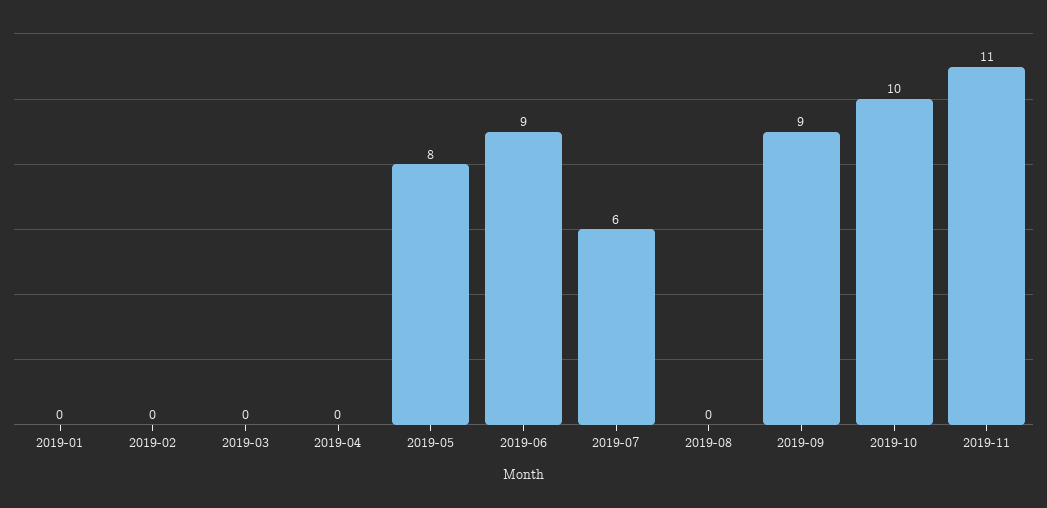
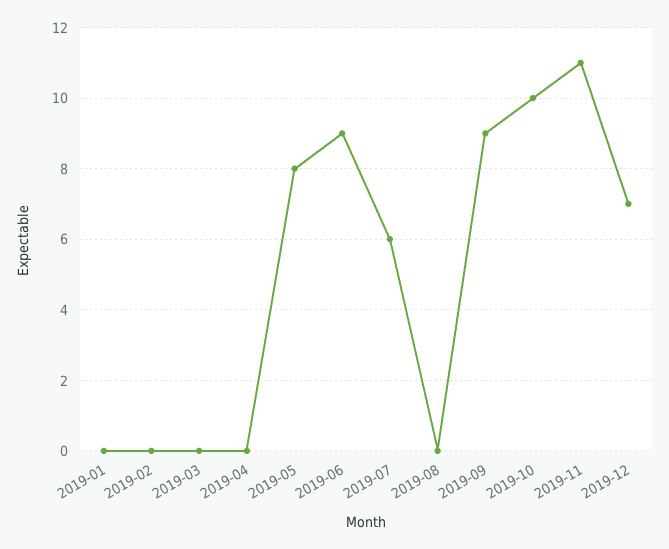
2019-12: none -> 7

